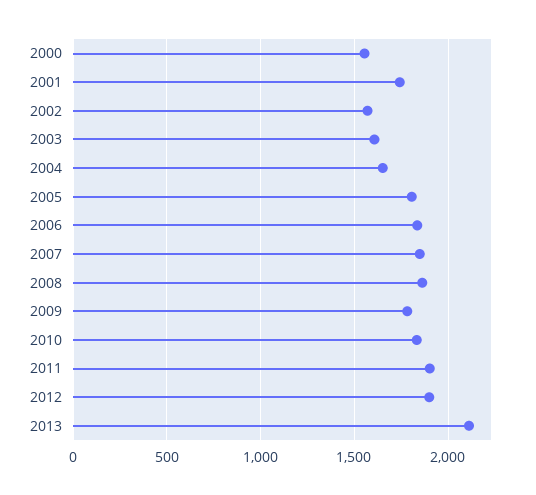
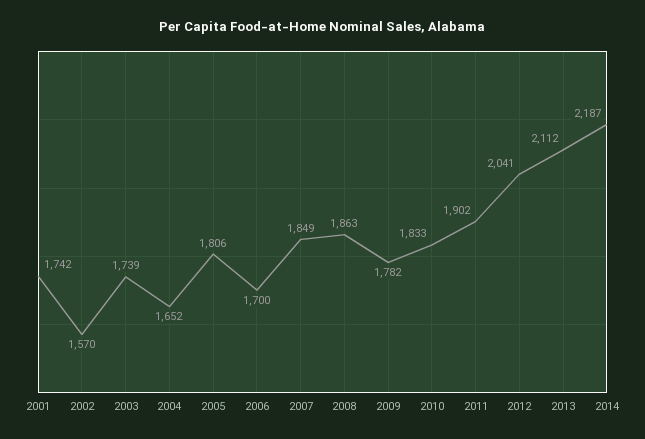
2000: 1550 -> none
2003: 1600 -> 1739
2006: 1850 -> 1700
2012: 1900 -> 2041
2014: none -> 2187

